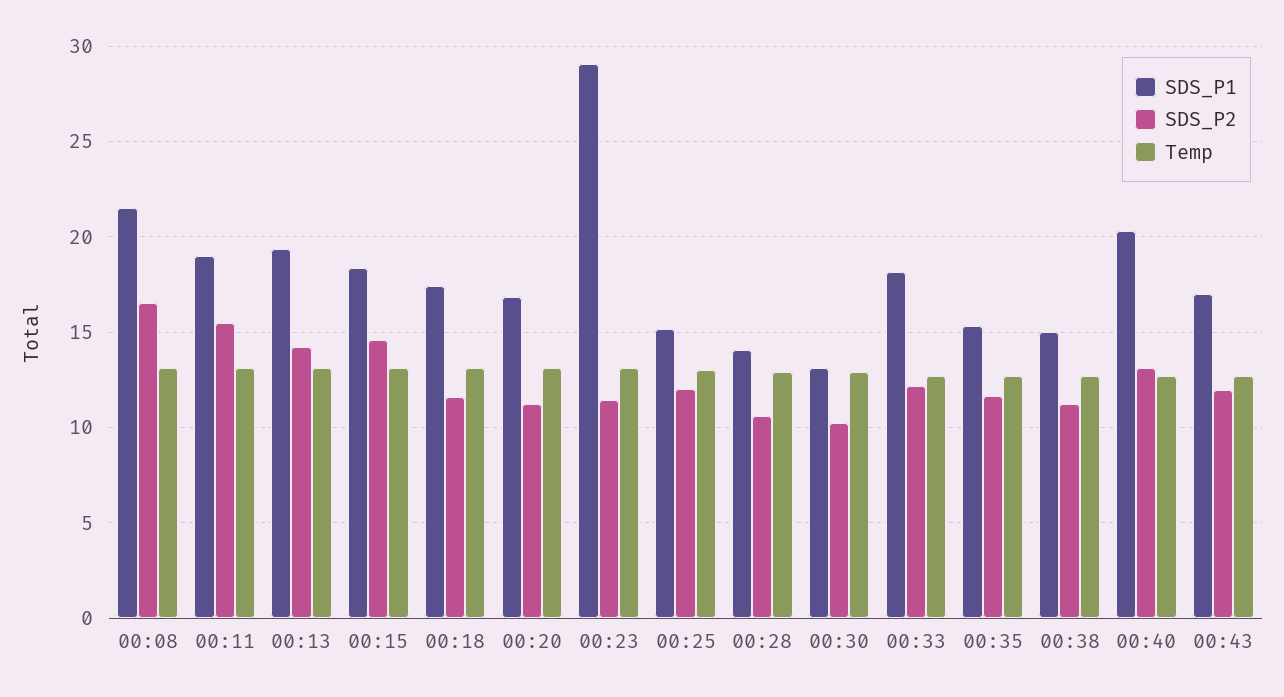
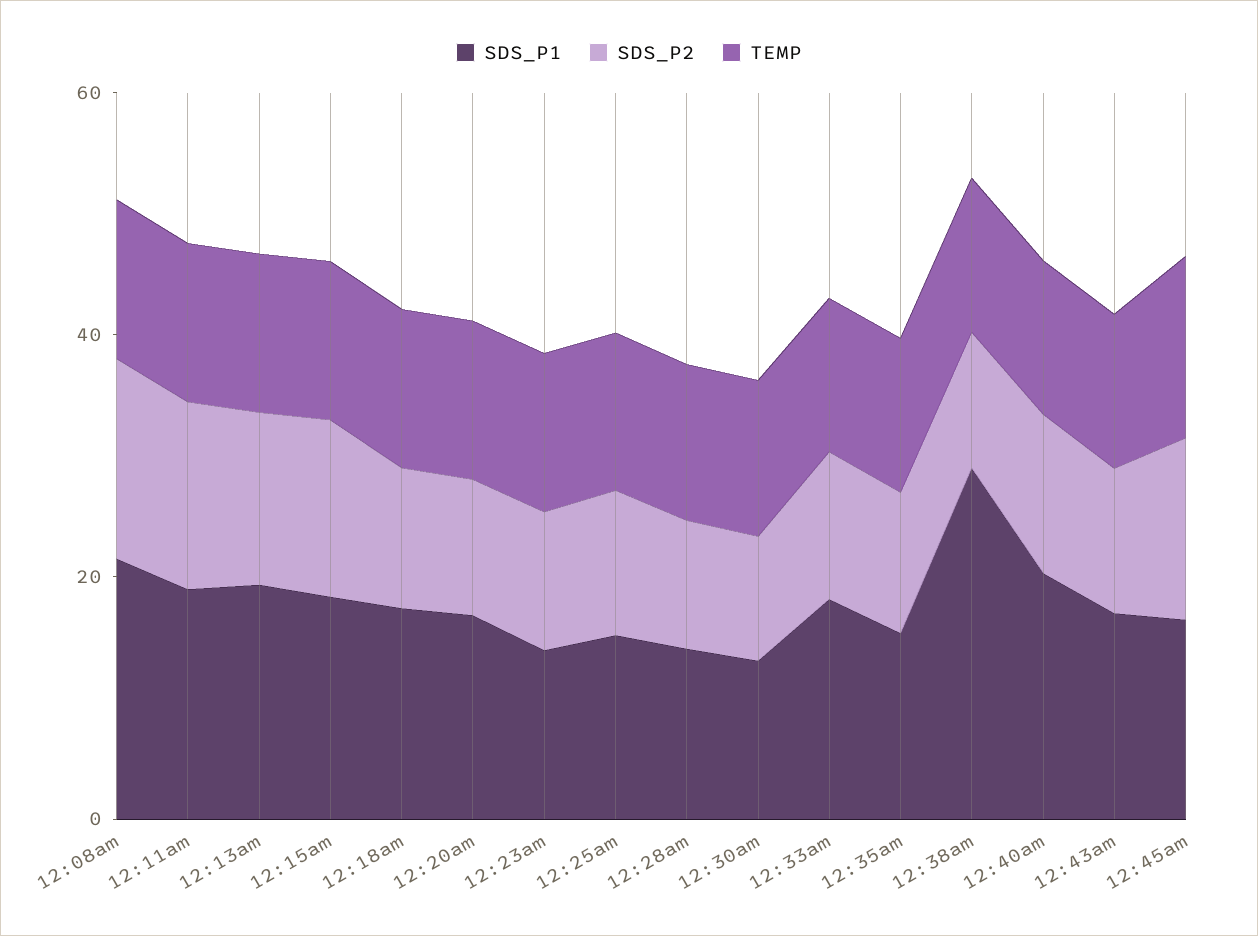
SDS_P1, 00:23: 29 -> 15
SDS_P1, 00:38: 15 -> 30
SDS_P1, 12:45am: none -> 15
SDS_P2, 12:45am: none -> 15
Temp, 12:45am: none -> 15

